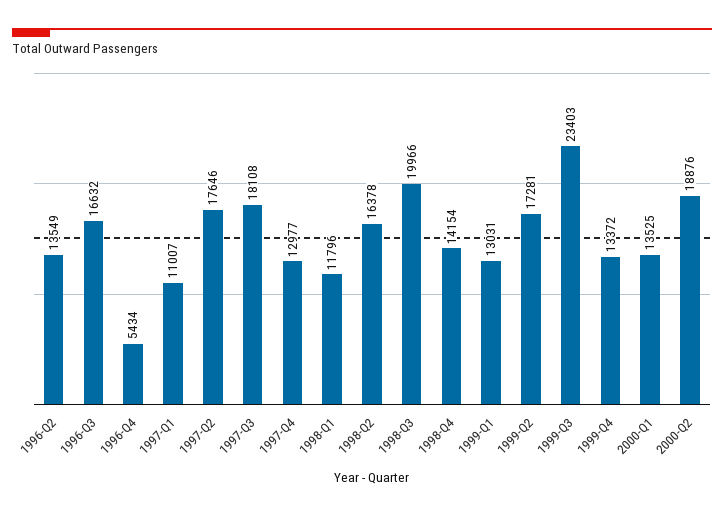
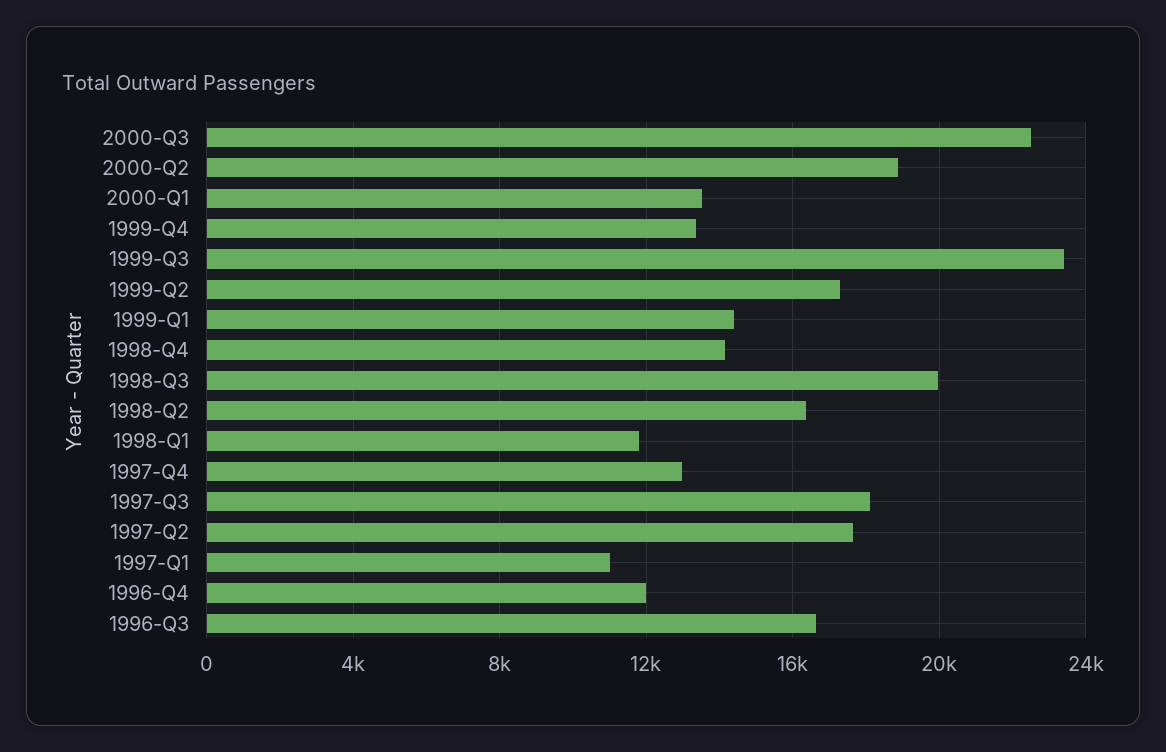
1996-Q2: 13549 -> none
1996-Q4: 5434 -> 12000
1999-Q1: 13031 -> 14500
2000-Q3: none -> 22500

